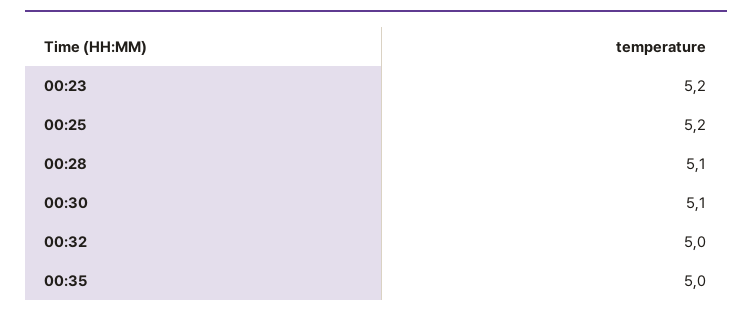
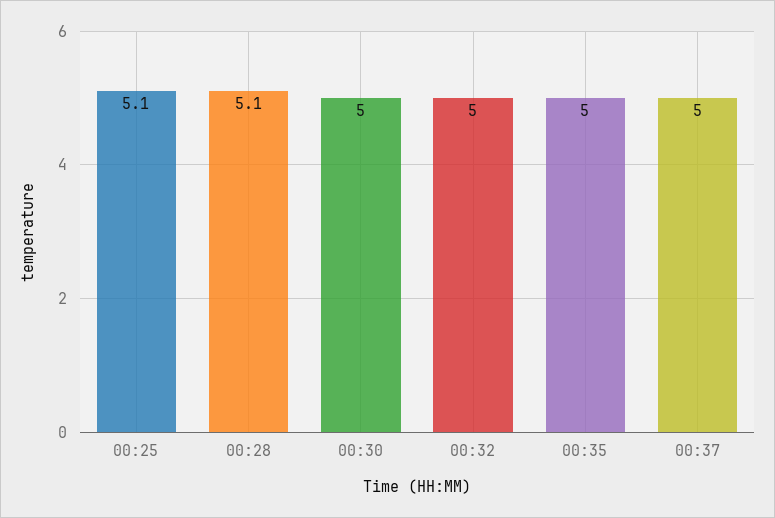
00:23: 5.2 -> none
00:25: 5.2 -> 5.1
00:30: 5.1 -> 5
00:37: none -> 5

